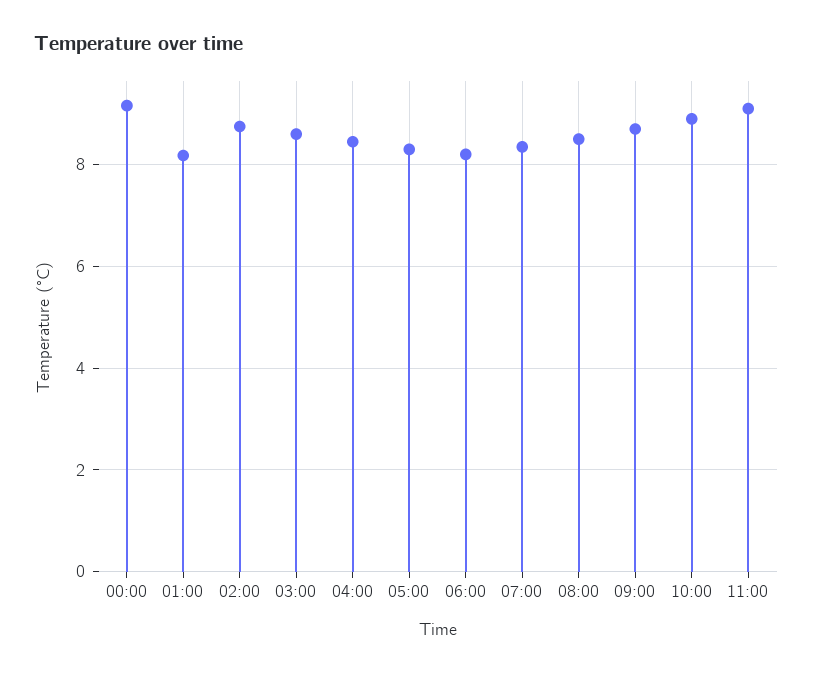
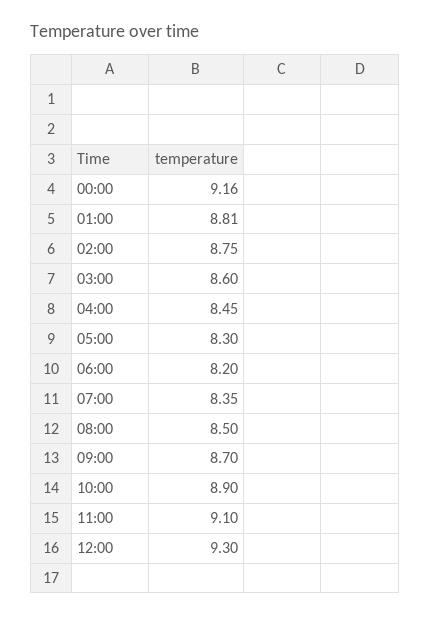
01:00: 8.2 -> 8.81
12:00: none -> 9.3

